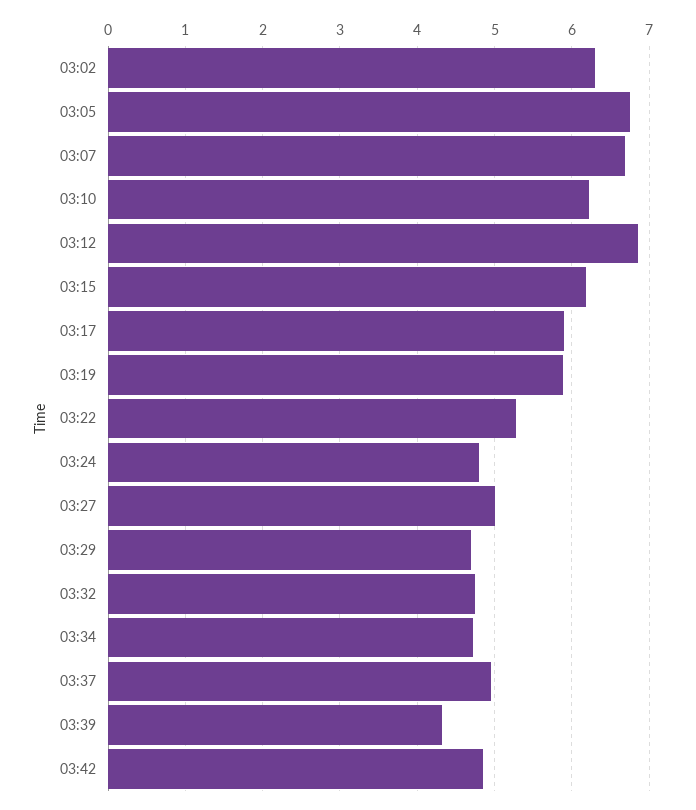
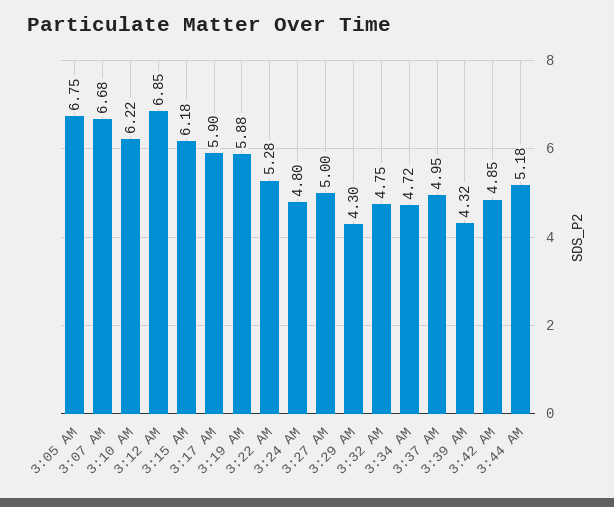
03:02: 6.3 -> none
03:29: 4.7 -> 4.3
3:44 AM: none -> 5.18

